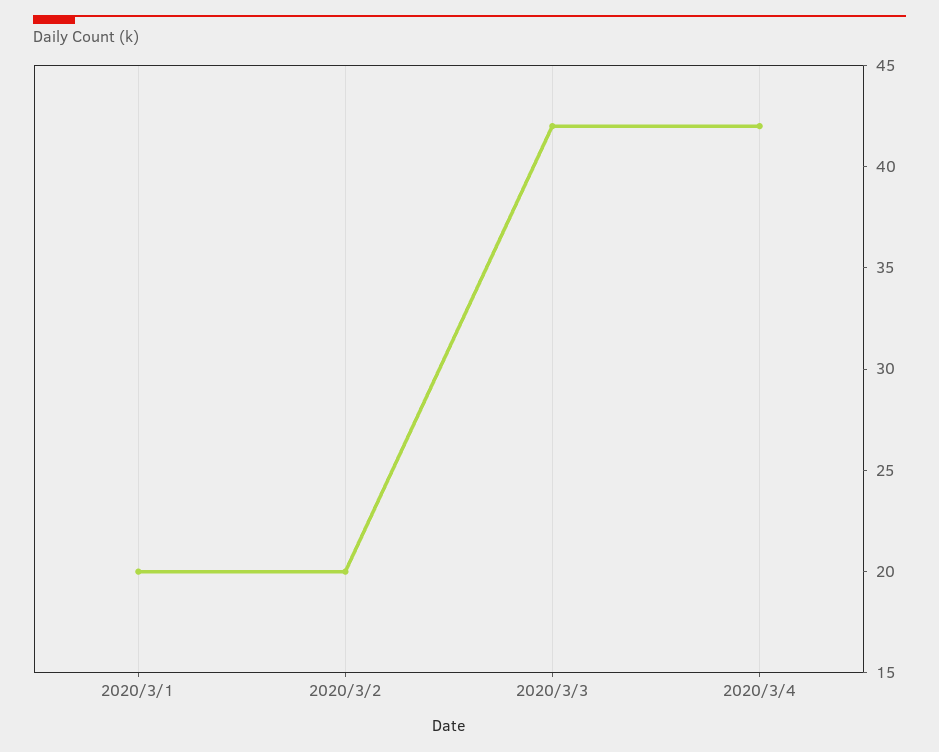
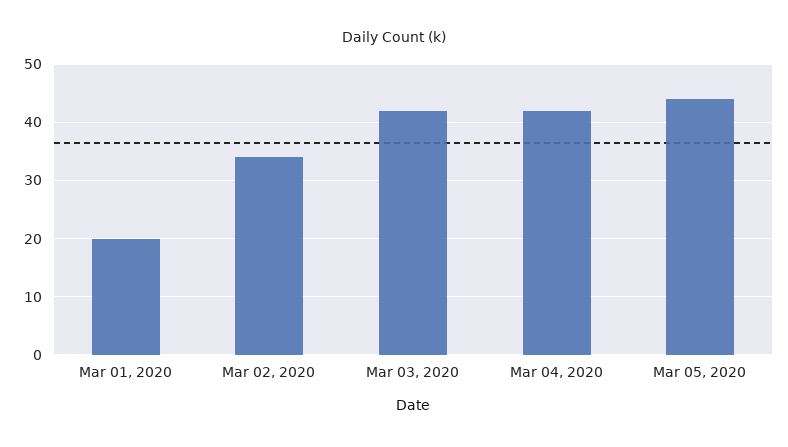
2020/3/2: 20 -> 35
Mar 05, 2020: none -> 45

